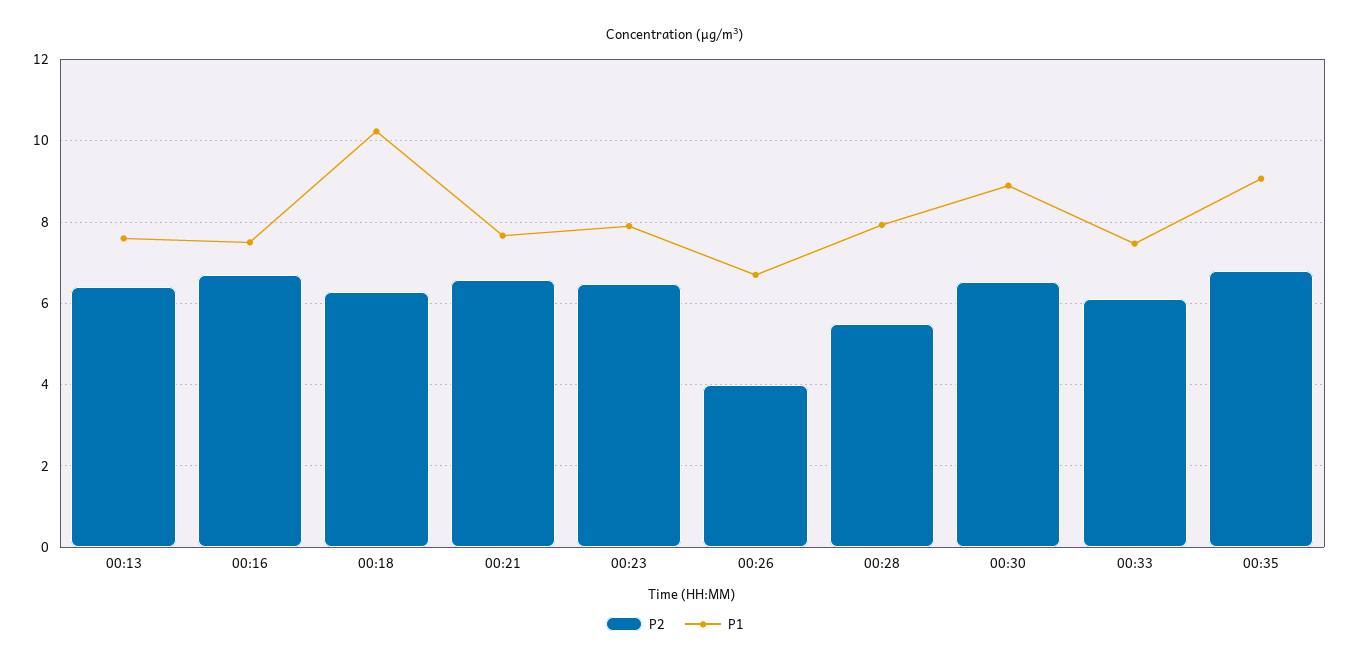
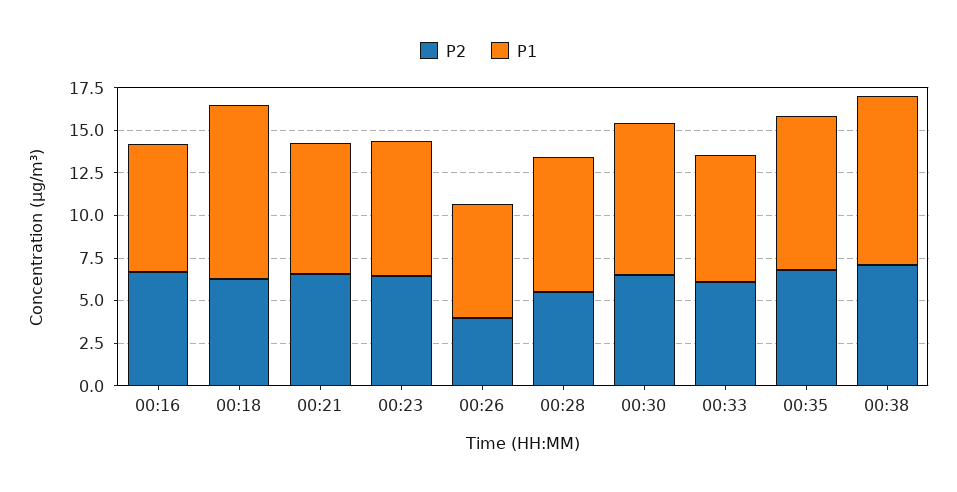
P2, 00:13: 6.4 -> none
P1, 00:13: 7.6 -> none
P2, 00:38: none -> 7
P1, 00:38: none -> 10

